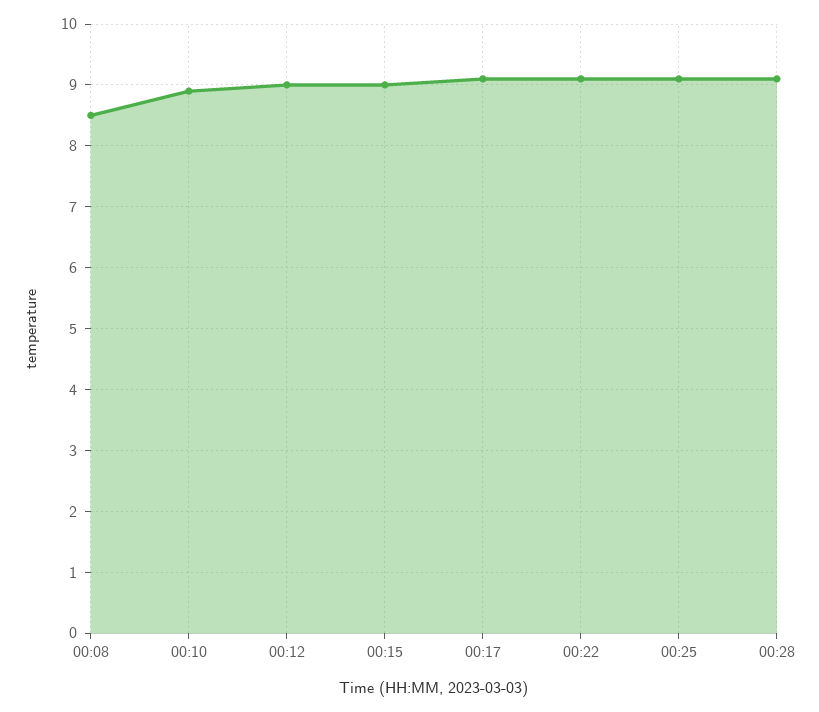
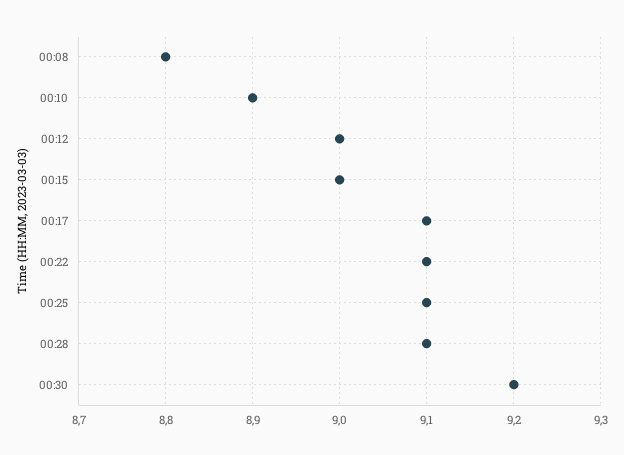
00:08: 8.5 -> 8.8
00:30: none -> 9.2

